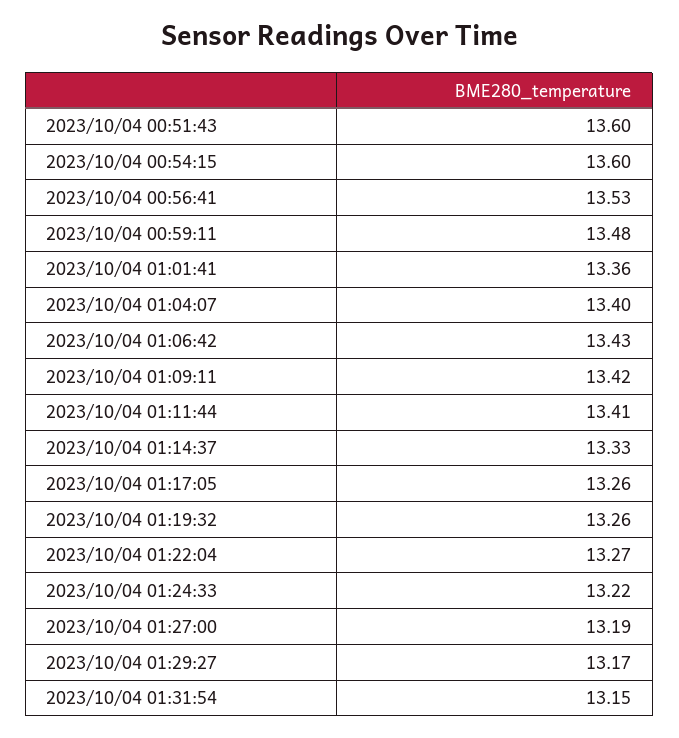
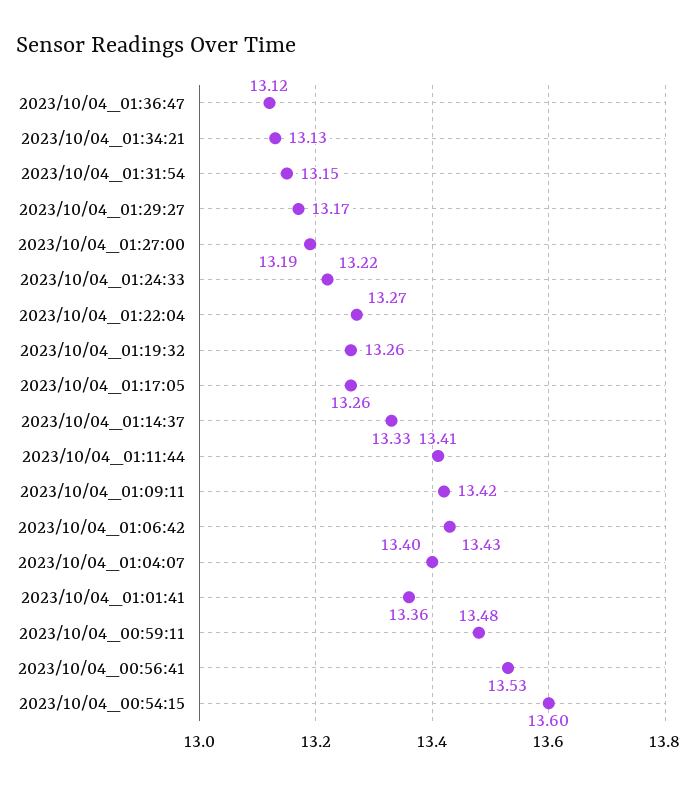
2023/10/04 00:51:43: 13.6 -> none
2023/10/04_01:36:47: none -> 13.12
2023/10/04_01:34:21: none -> 13.13

